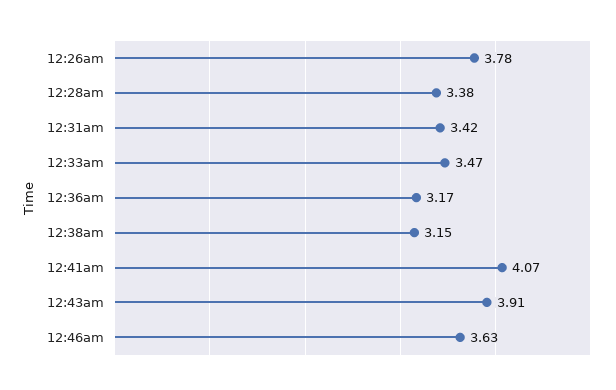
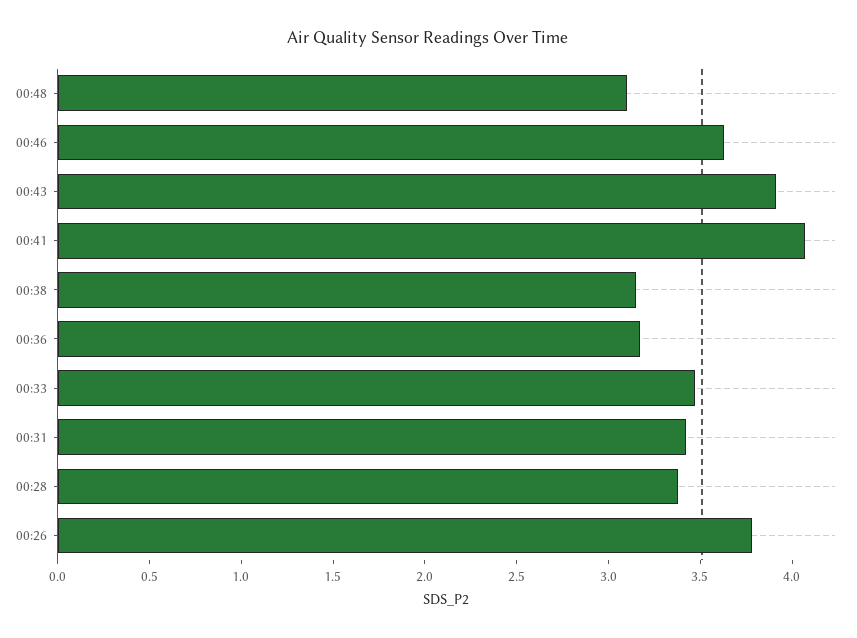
00:48: none -> 3.1

